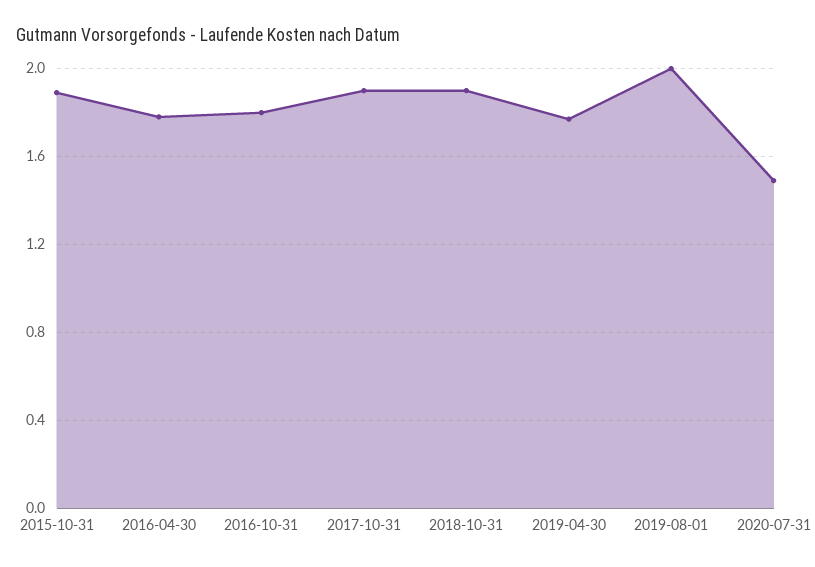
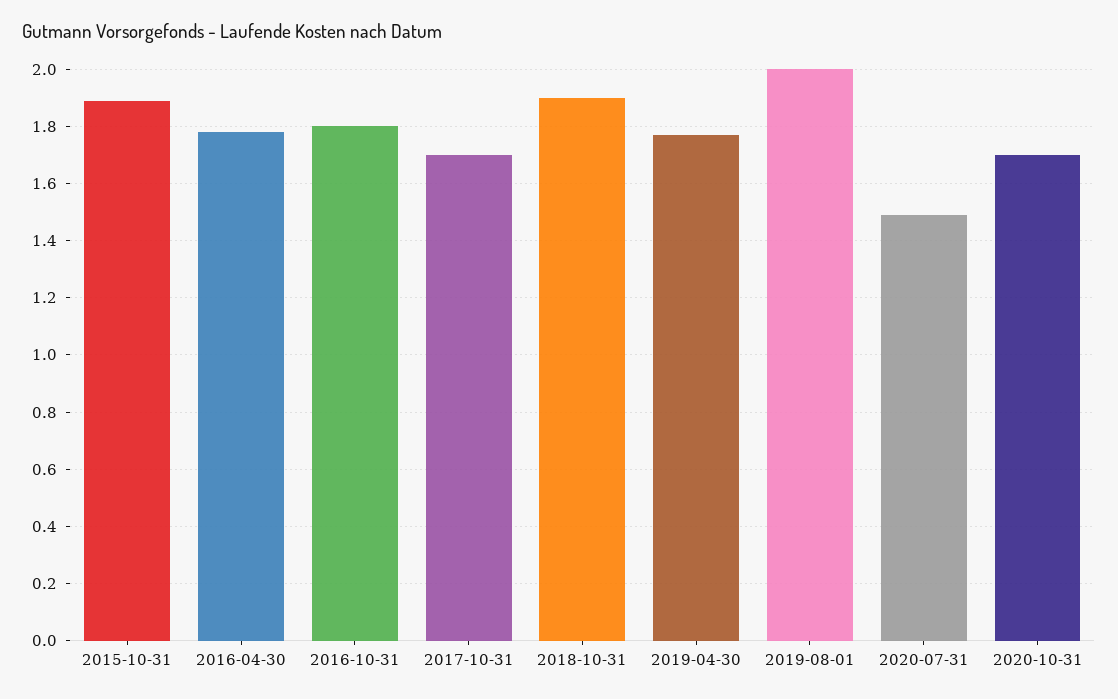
2017-10-31: 1.9 -> 1.7
2020-10-31: none -> 1.7

